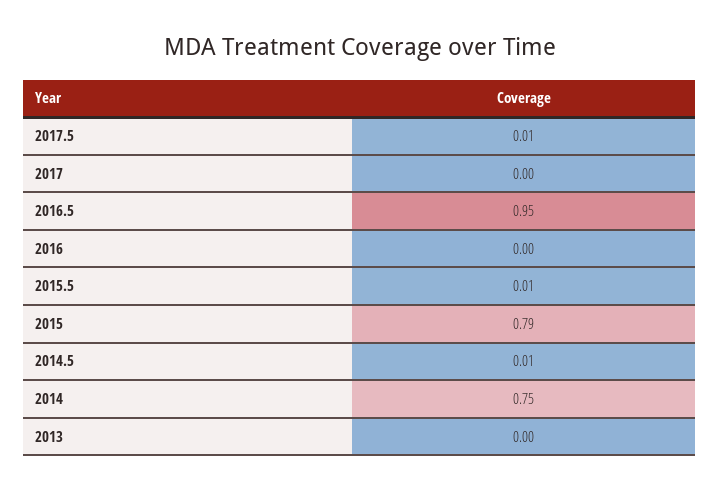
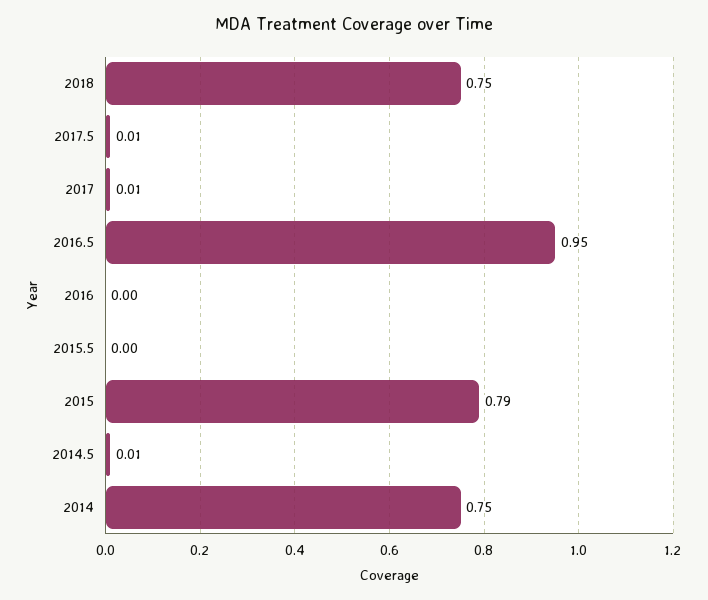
2017: 0 -> 0.01
2015.5: 0.01 -> 0
2013: 0 -> none
2018: none -> 0.75

